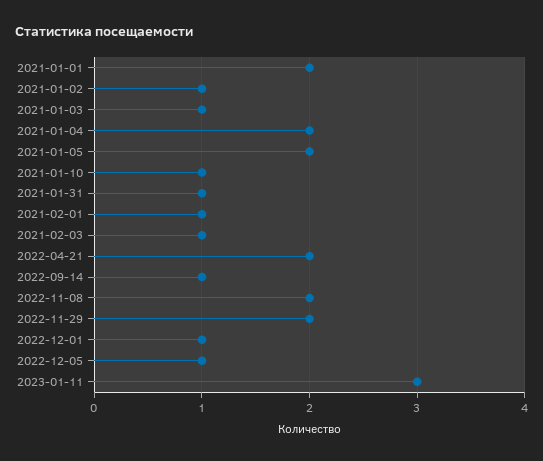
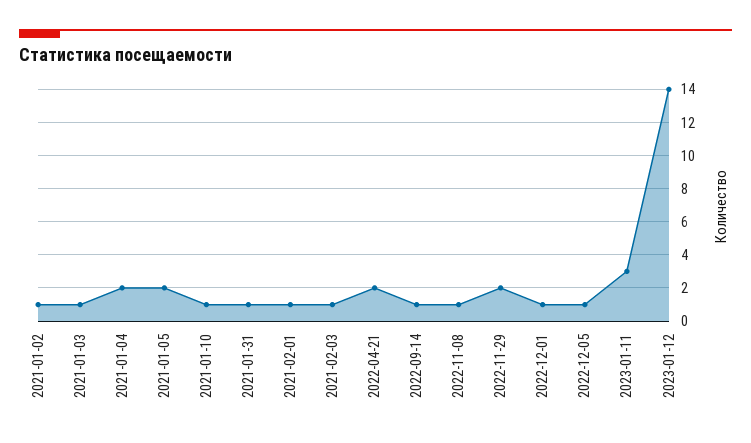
2021-01-01: 2 -> none
2022-11-08: 2 -> 1
2023-01-12: none -> 14

